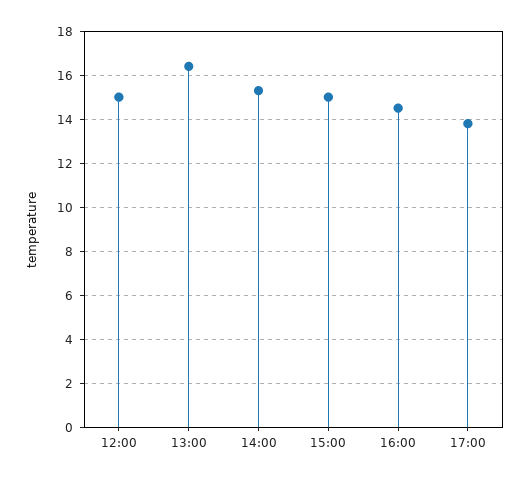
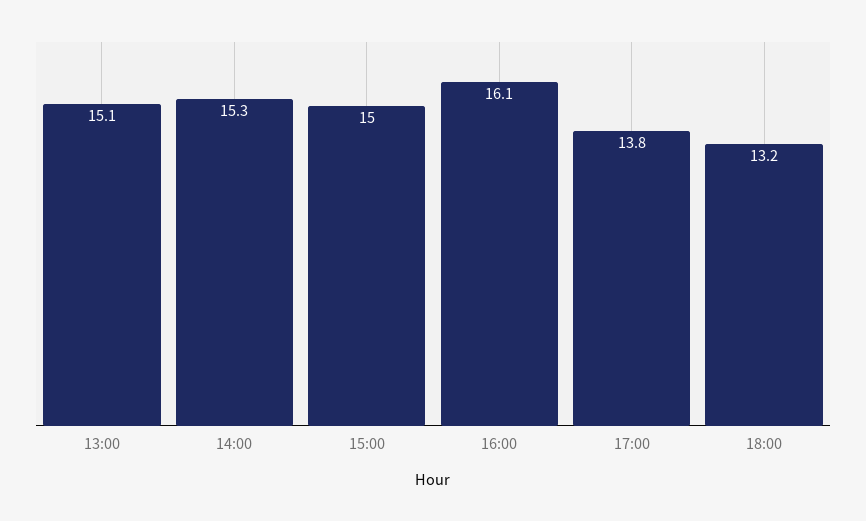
12:00: 15 -> none
13:00: 16.5 -> 15.1
16:00: 14.5 -> 16.1
18:00: none -> 13.2

